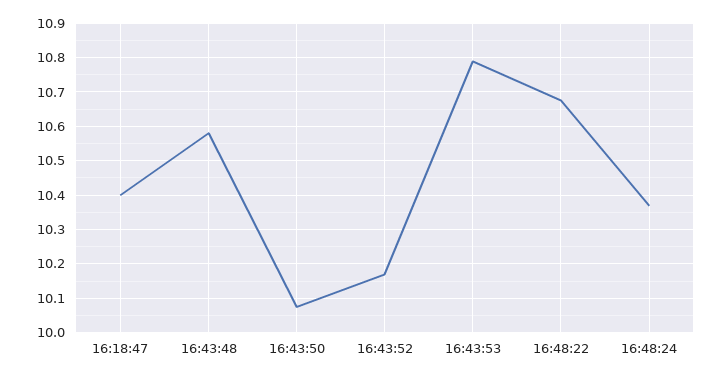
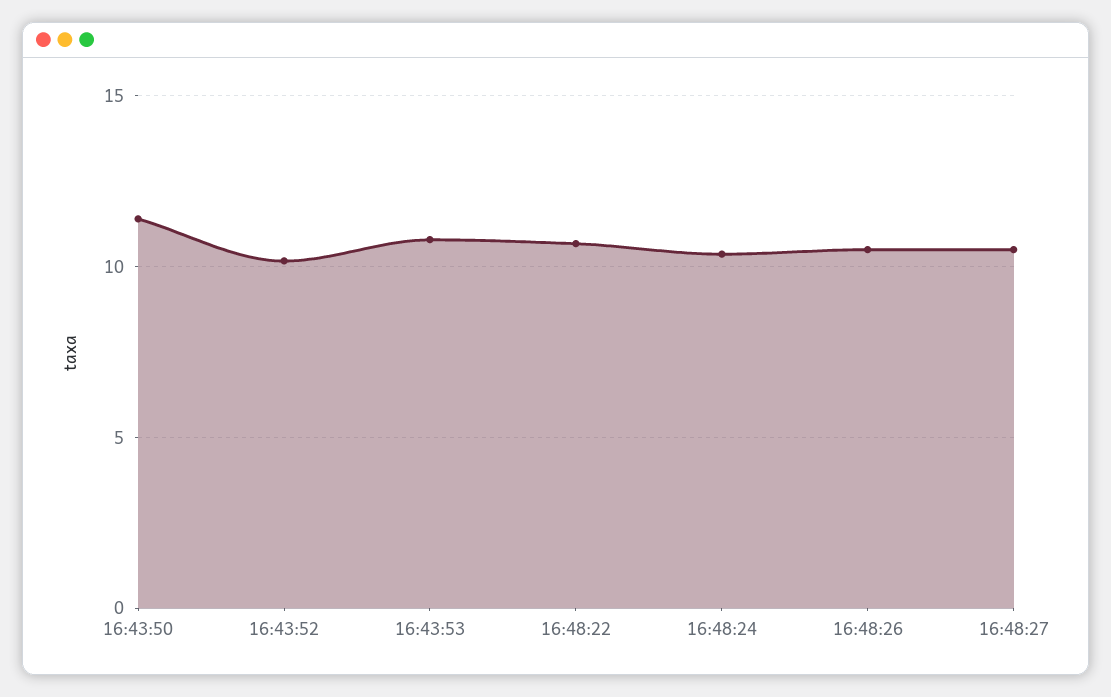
16:18:47: 10.4 -> none
16:43:48: 10.58 -> none
16:43:50: 10.08 -> 11.5
16:48:26: none -> 10.5
16:48:27: none -> 10.5

